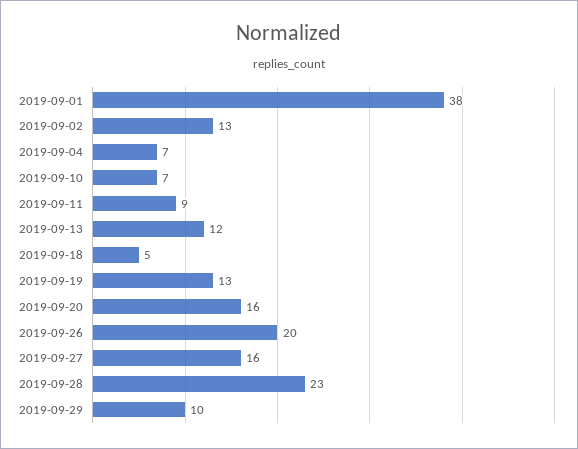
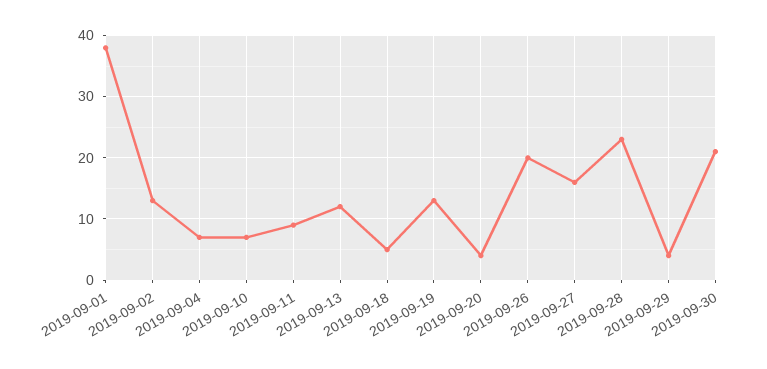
2019-09-20: 16 -> 4
2019-09-29: 10 -> 4
2019-09-30: none -> 21

